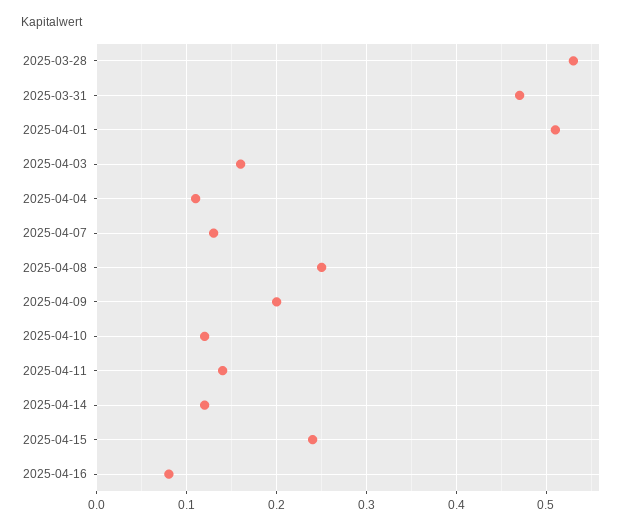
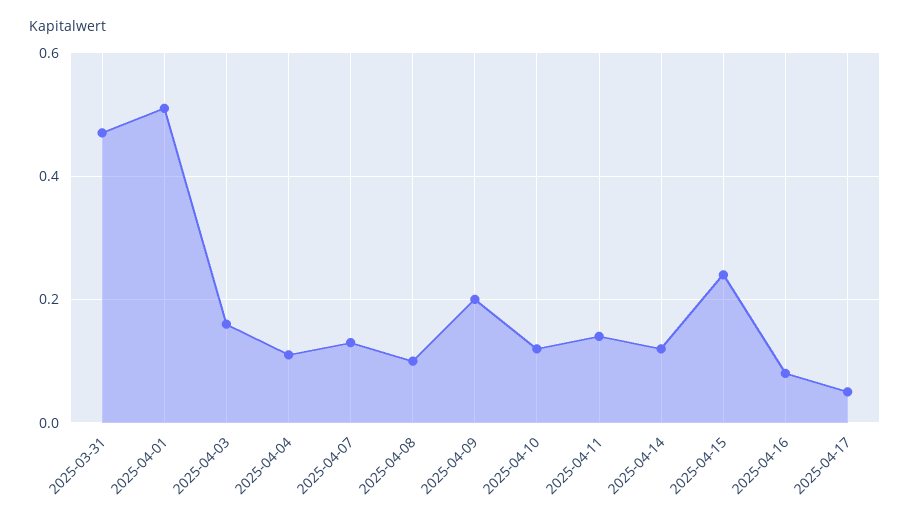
2025-03-28: 0.53 -> none
2025-04-08: 0.25 -> 0.1
2025-04-17: none -> 0.05

